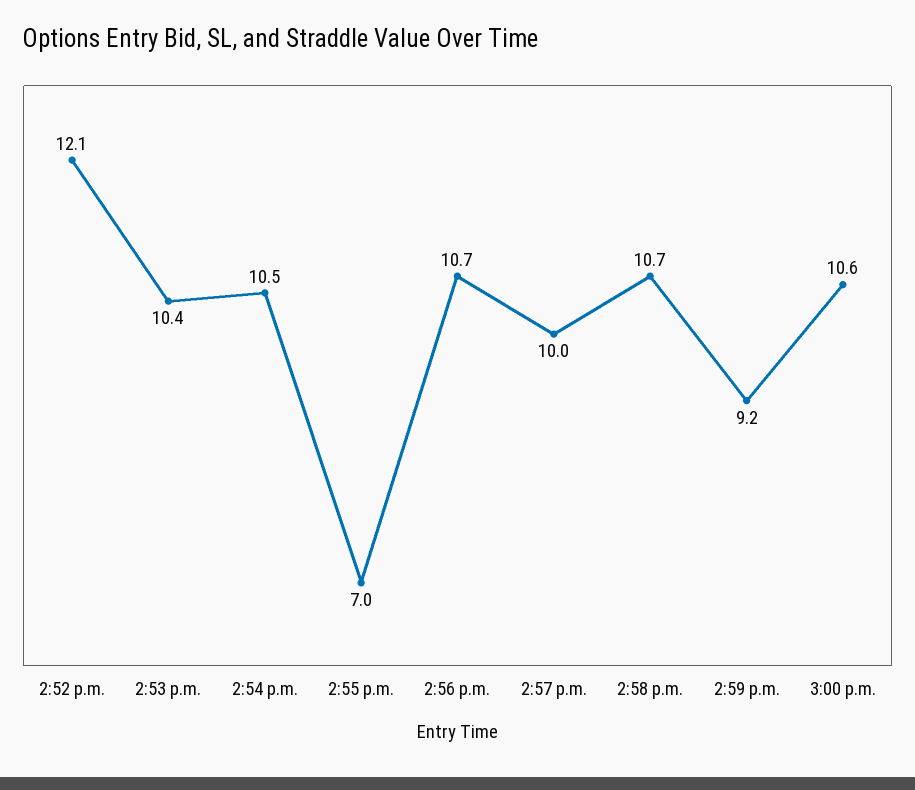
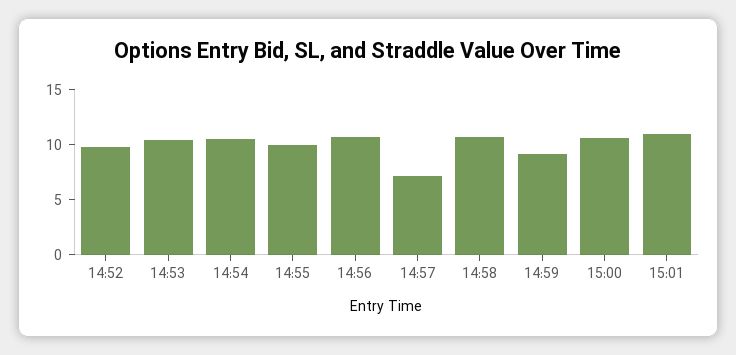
2:52 p.m.: 12.1 -> 10
2:55 p.m.: 7 -> 10
2:57 p.m.: 10 -> 7
15:01: none -> 11

